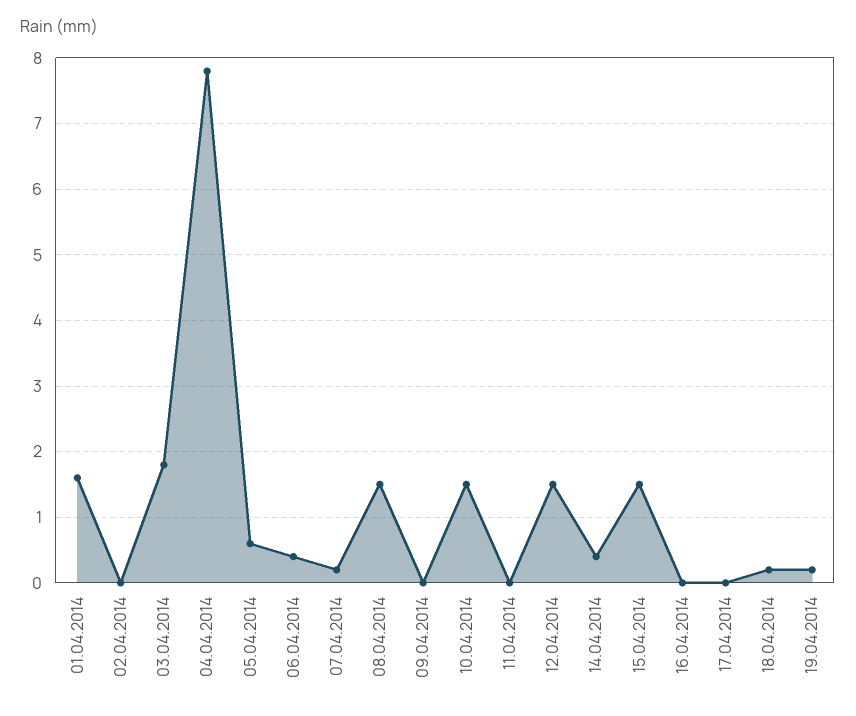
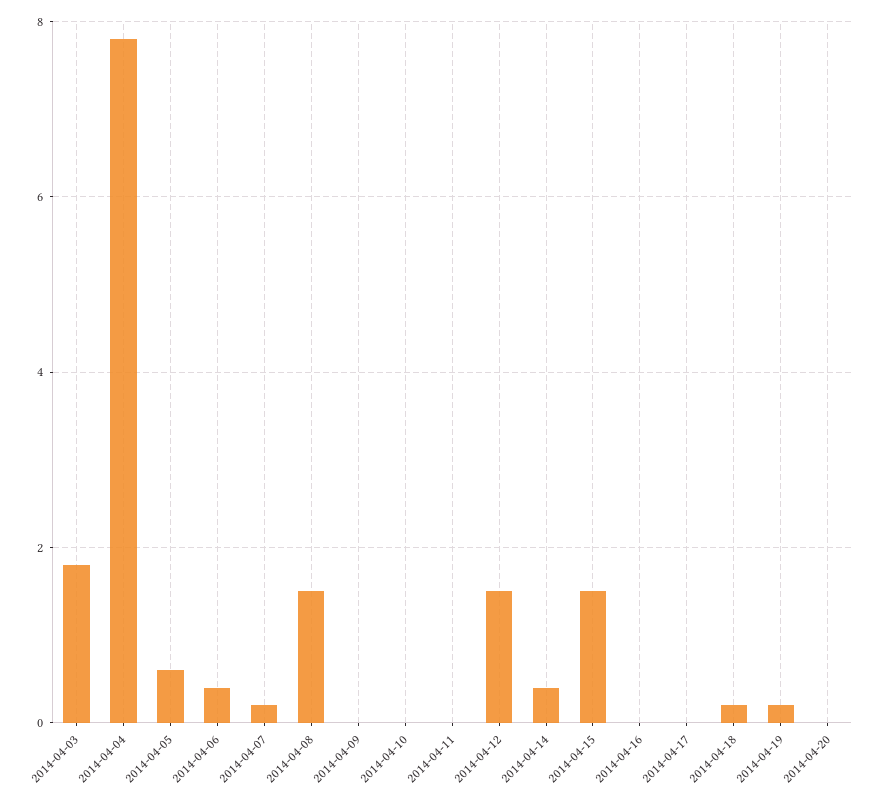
01.04.2014: 1.6 -> none
02.04.2014: 0 -> none
10.04.2014: 1.5 -> 0
2014-04-20: none -> 0

